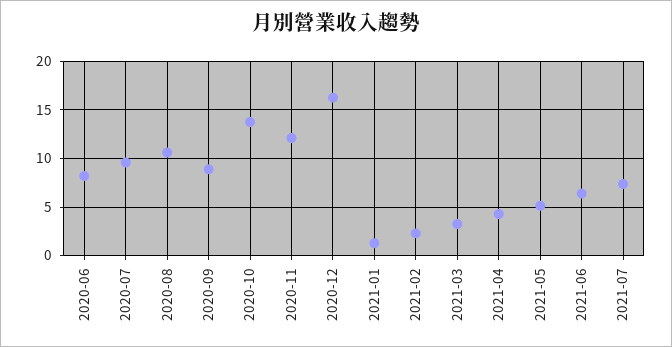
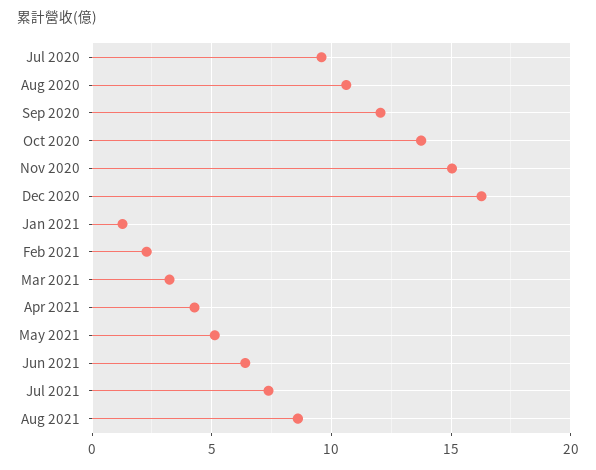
2020-06: 8 -> none
2020-09: 9 -> 12
2020-11: 12 -> 15
Aug 2021: none -> 8.5

